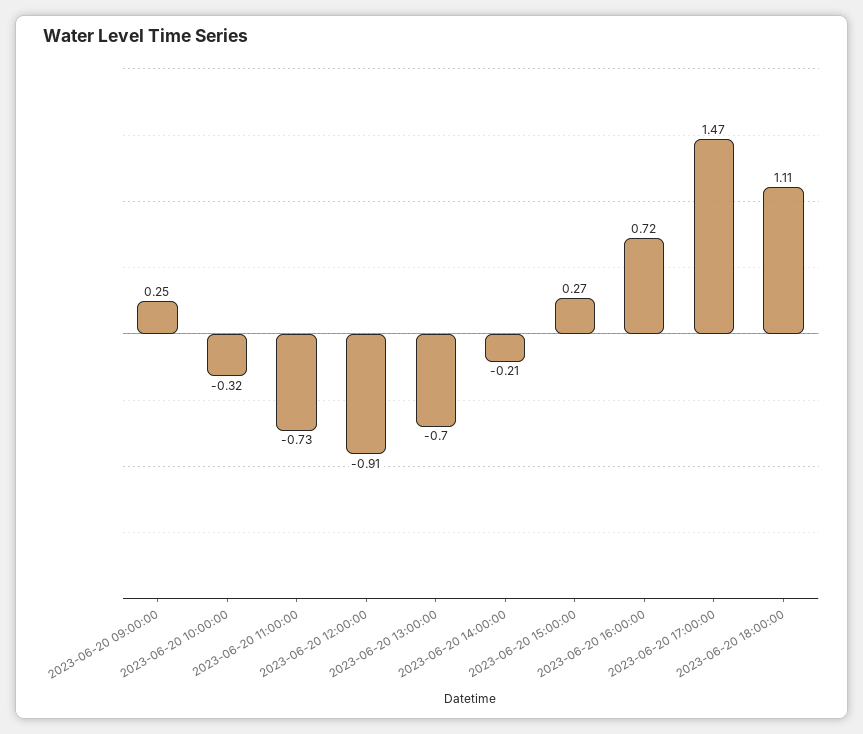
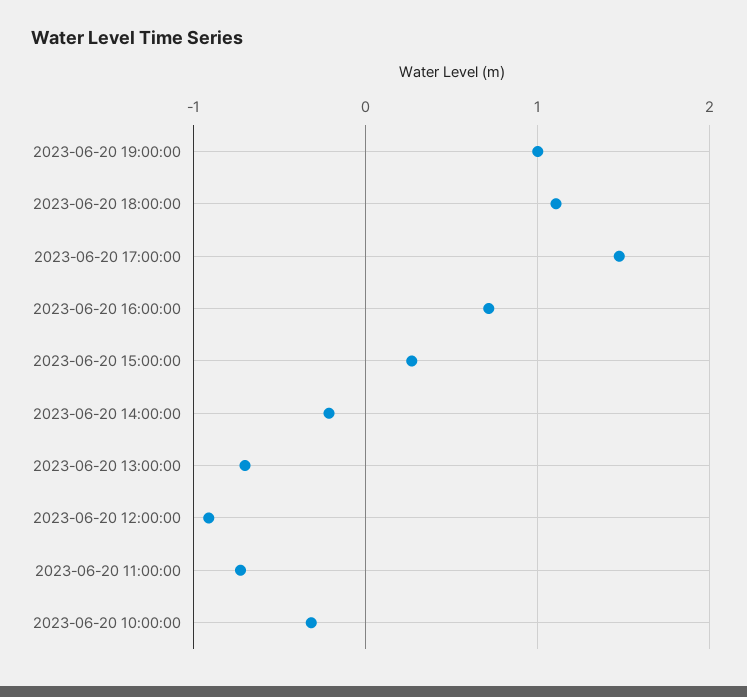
2023-06-20 09:00:00: 0.25 -> none
2023-06-20 19:00:00: none -> 1

